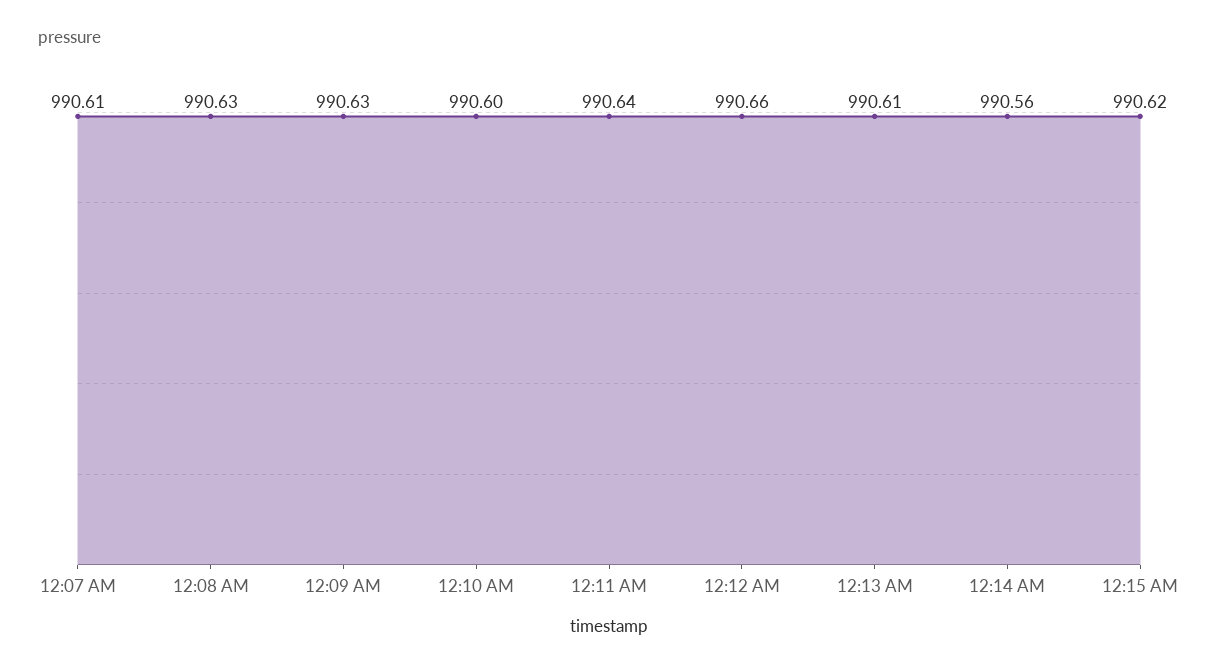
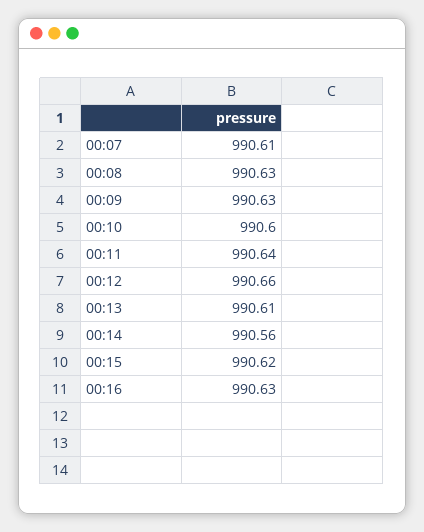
00:16: none -> 990.63

